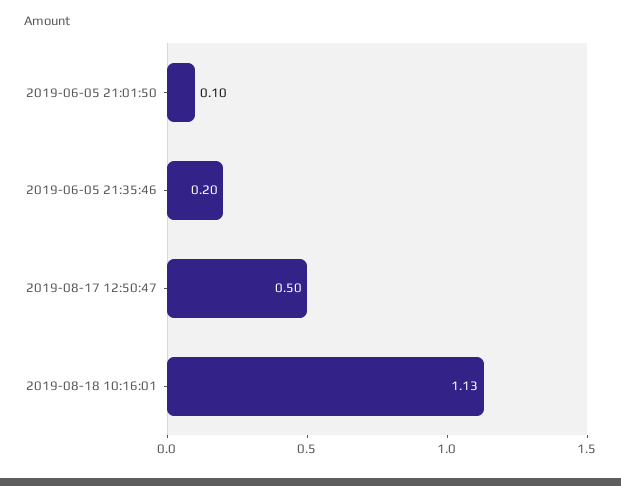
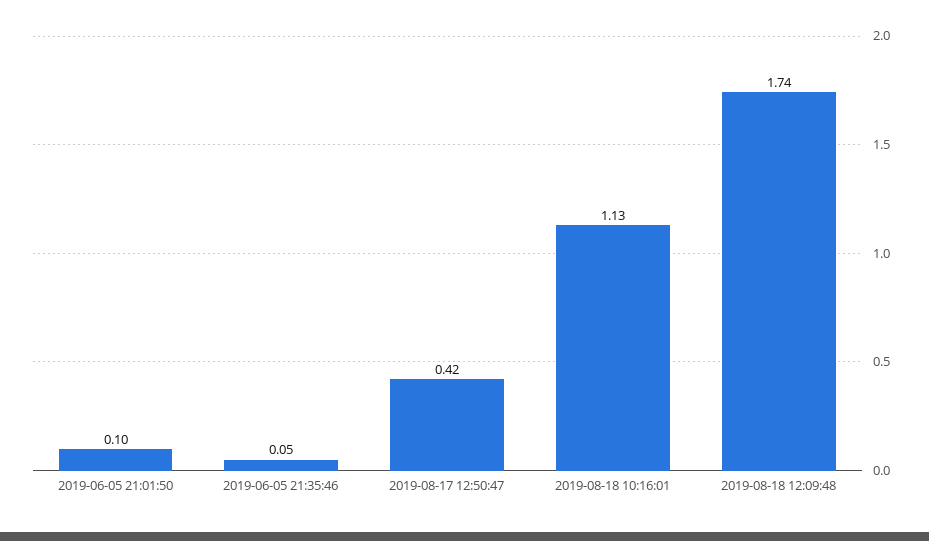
2019-06-05 21:35:46: 0.2 -> 0.05
2019-08-17 12:50:47: 0.5 -> 0.42
2019-08-18 12:09:48: none -> 1.74

